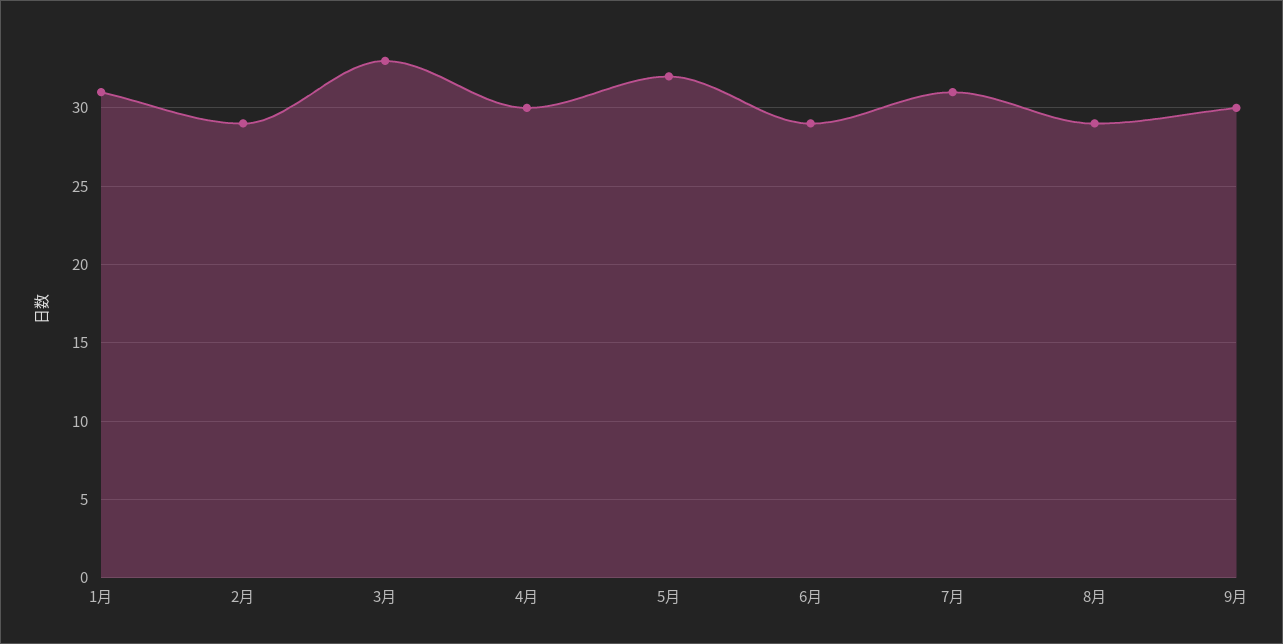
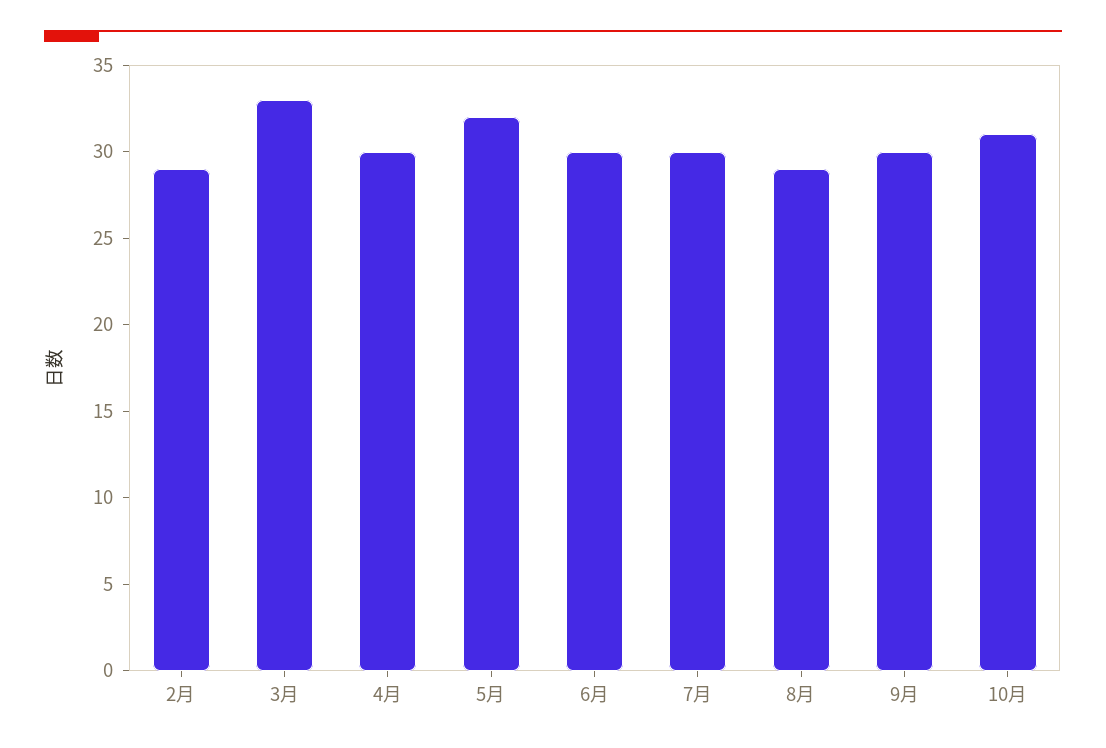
1月: 31 -> none
6月: 29 -> 30
7月: 31 -> 30
10月: none -> 31

